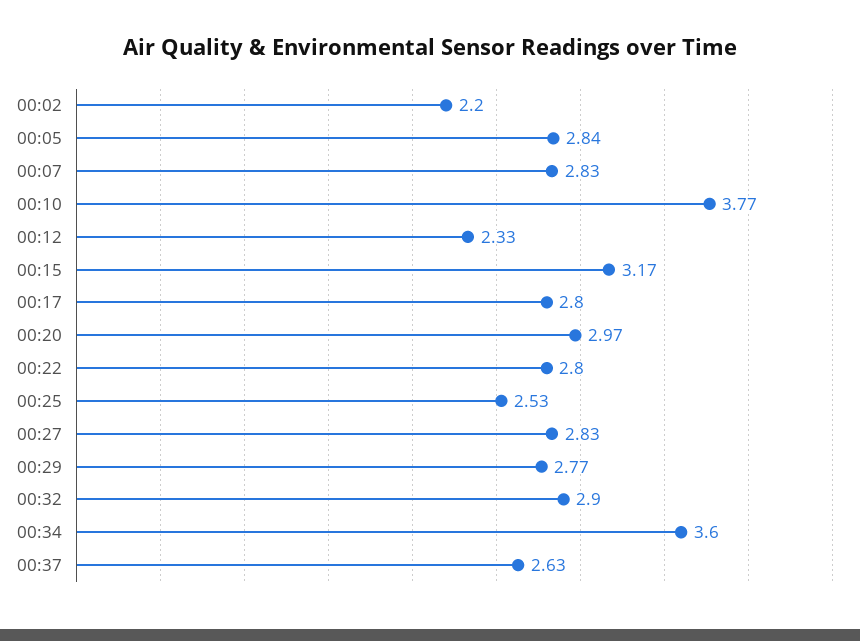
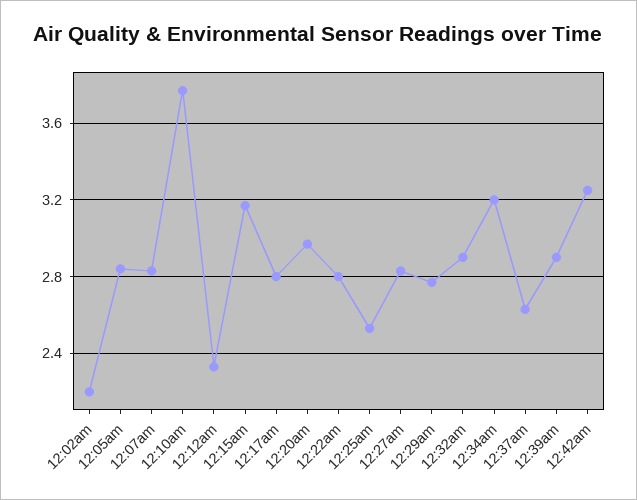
00:34: 3.6 -> 3.2
12:39am: none -> 2.9
12:42am: none -> 3.25

